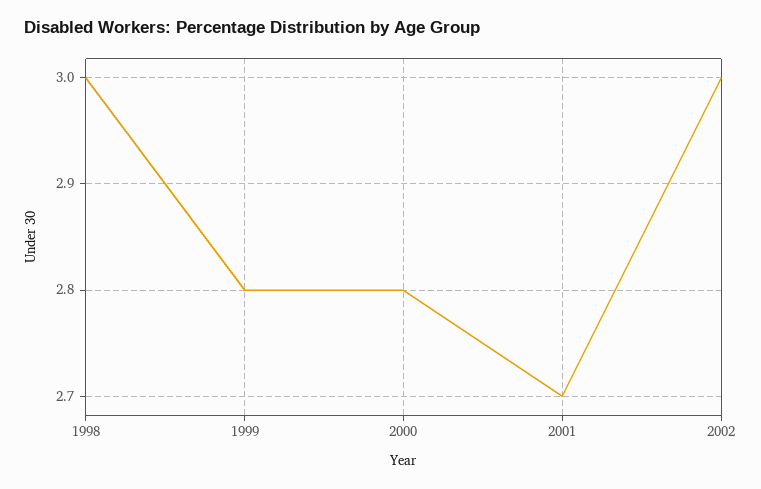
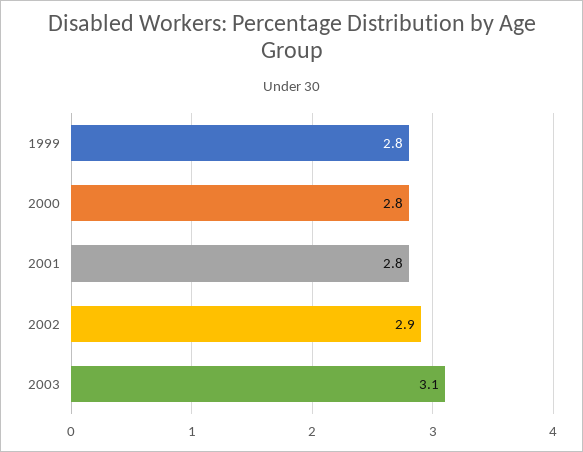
1998: 3 -> none
2001: 2.7 -> 2.8
2002: 3 -> 2.9
2003: none -> 3.1

